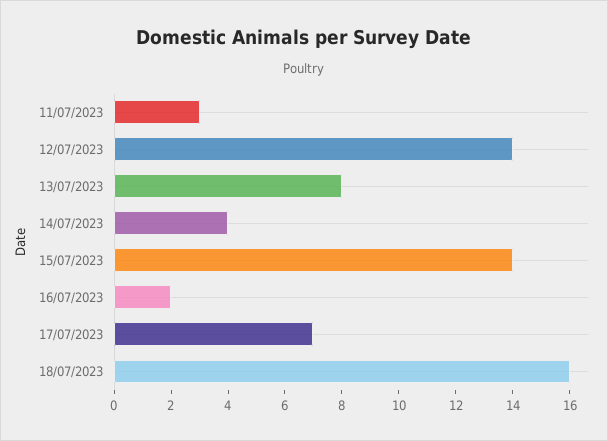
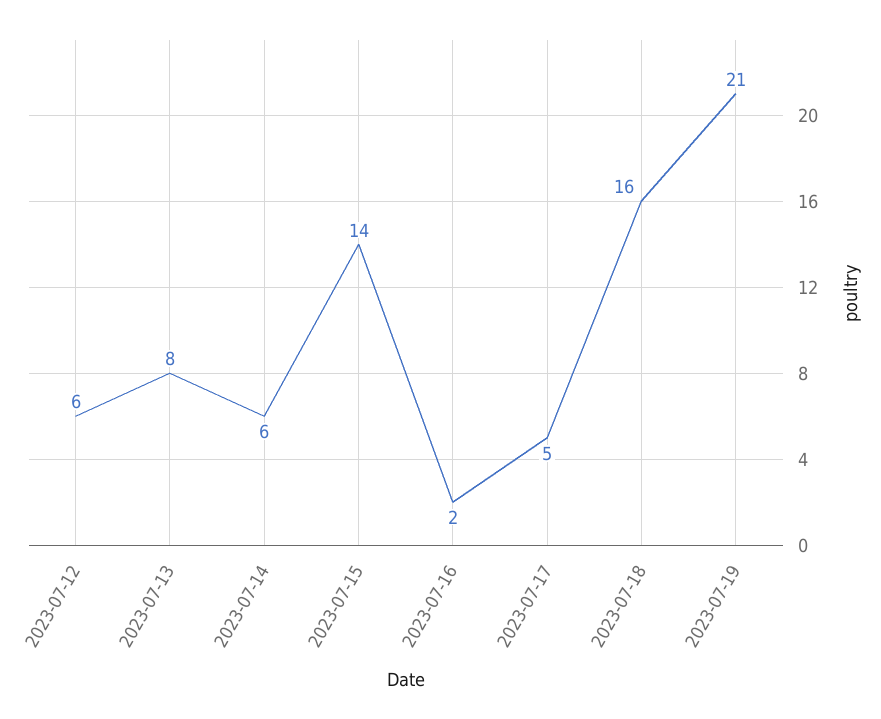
11/07/2023: 3 -> none
12/07/2023: 14 -> 6
14/07/2023: 4 -> 6
17/07/2023: 7 -> 5
2023-07-19: none -> 21

